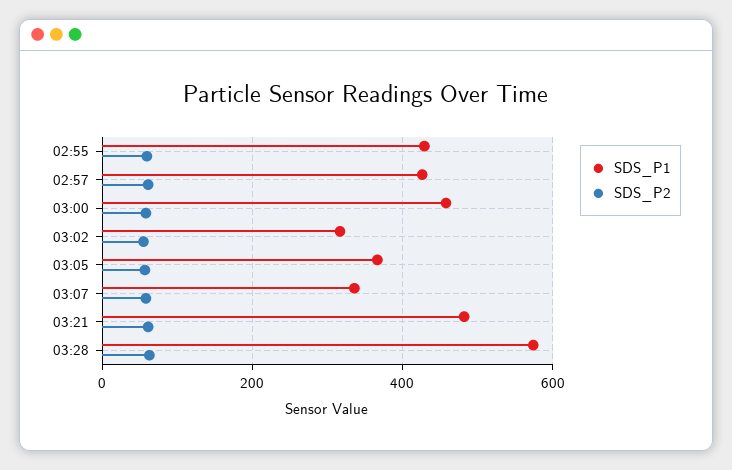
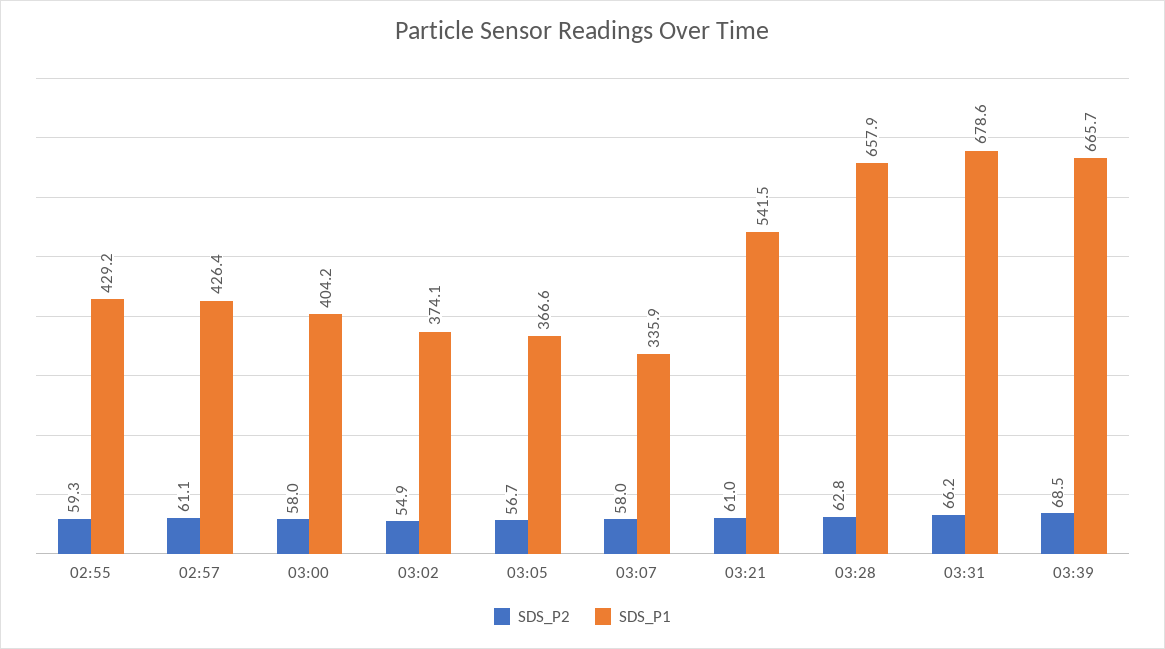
SDS_P1, 03:00: 460 -> 404.2
SDS_P1, 03:02: 320 -> 374.1
SDS_P1, 03:21: 480 -> 541.5
SDS_P1, 03:28: 580 -> 657.9
SDS_P2, 03:31: none -> 66.2
SDS_P1, 03:31: none -> 678.6
SDS_P2, 03:39: none -> 68.5
SDS_P1, 03:39: none -> 665.7

